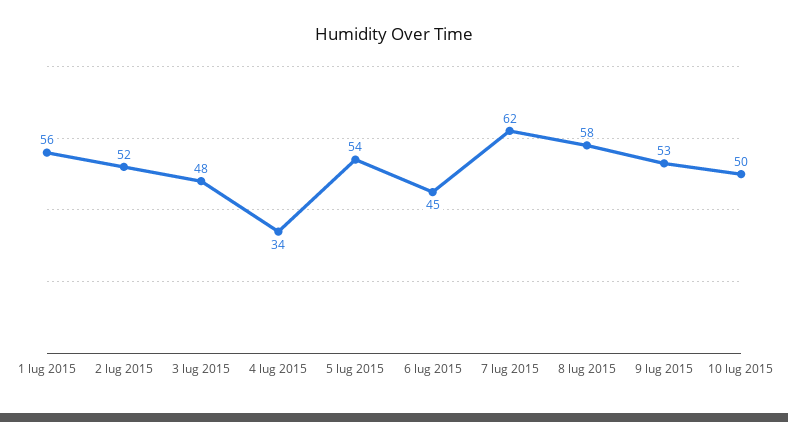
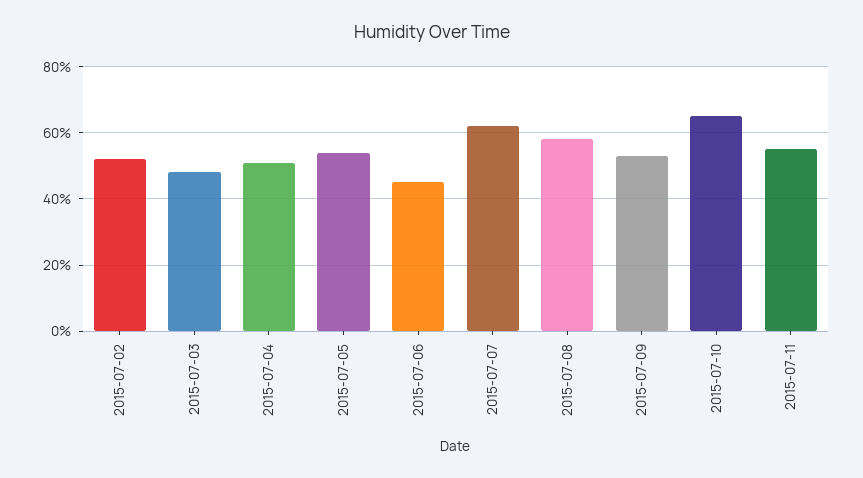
1 lug 2015: 56 -> none
4 lug 2015: 34 -> 50
10 lug 2015: 50 -> 65
2015-07-11: none -> 55

